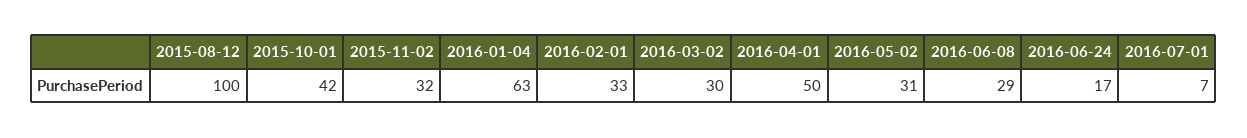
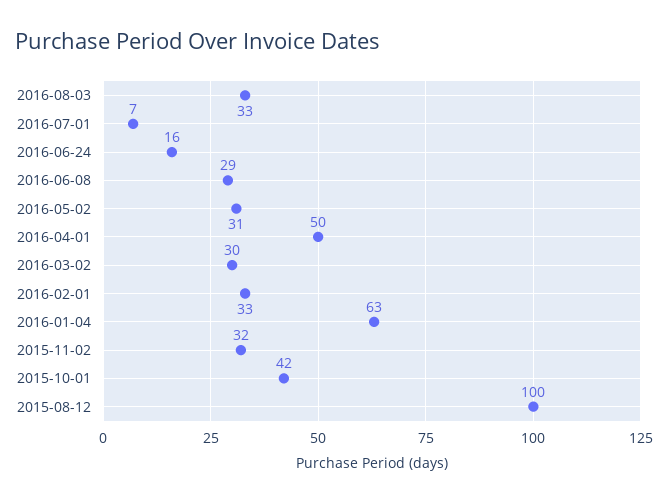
2016-06-24: 17 -> 16
2016-08-03: none -> 33

